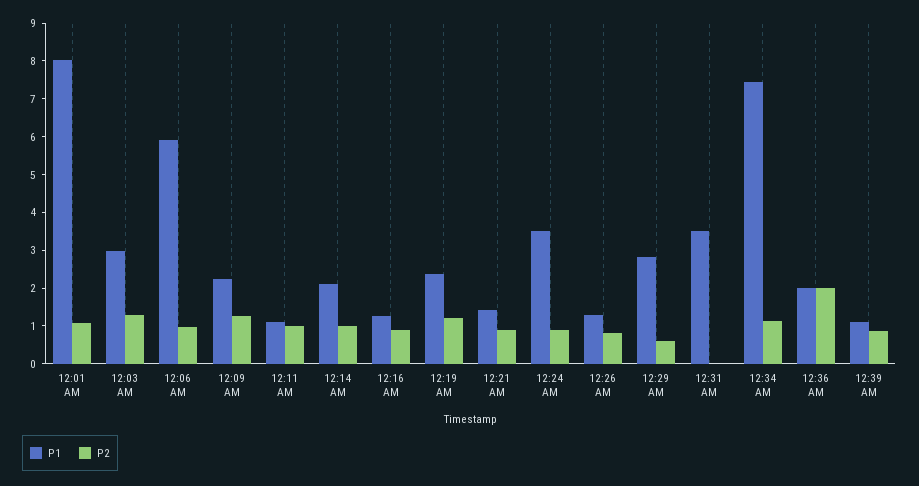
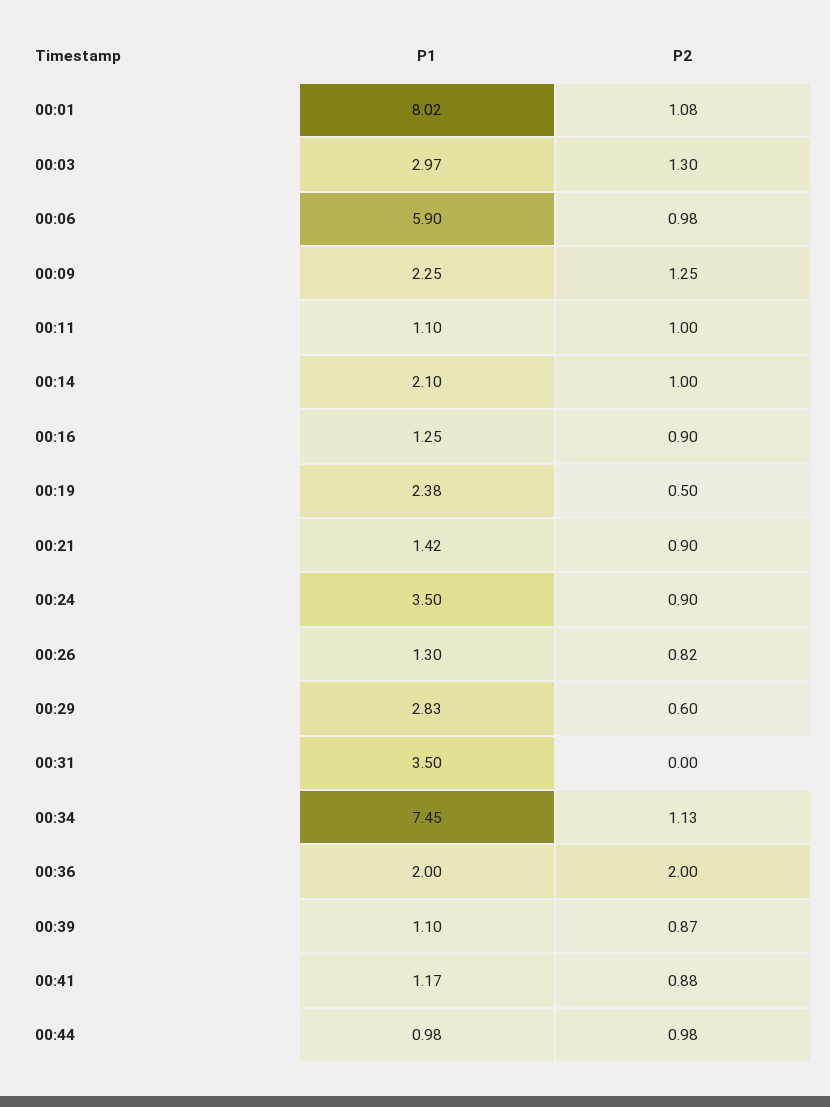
P2, 12:19 AM: 1.25 -> 0.5
P1, 00:41: none -> 1.17
P2, 00:41: none -> 0.88
P1, 00:44: none -> 0.98
P2, 00:44: none -> 0.98

